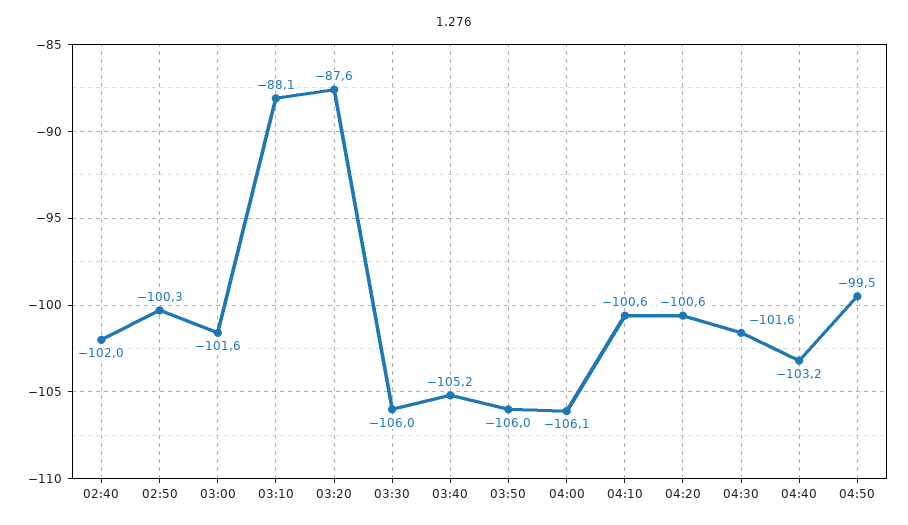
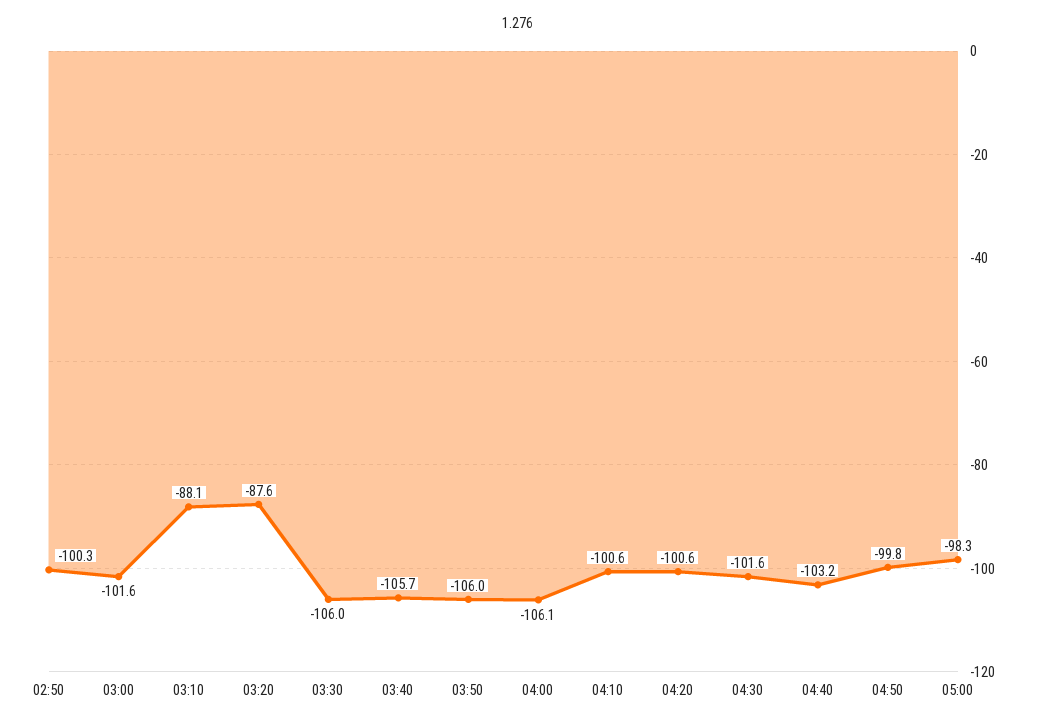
02:40: -102 -> none
03:40: -105.2 -> -105.7
04:50: -99.5 -> -99.8
05:00: none -> -98.3

